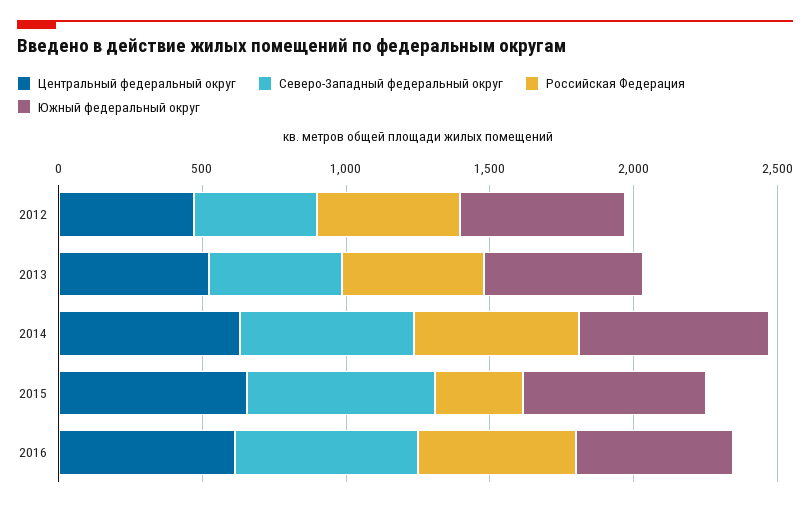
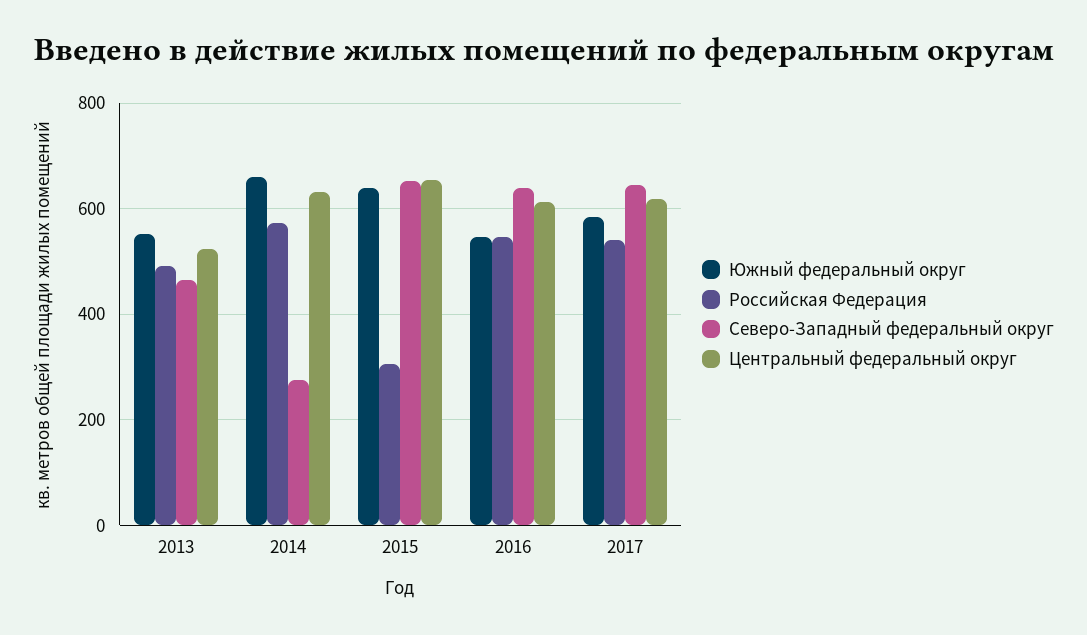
Центральный федеральный округ, 2012: 500 -> none
Северо-Западный федеральный округ, 2012: 400 -> none
Российская Федерация, 2012: 500 -> none
Южный федеральный округ, 2012: 600 -> none
Северо-Западный федеральный округ, 2014: 600 -> 280
Южный федеральный округ, 2017: none -> 580
Российская Федерация, 2017: none -> 540
Северо-Западный федеральный округ, 2017: none -> 640
Центральный федеральный округ, 2017: none -> 620

